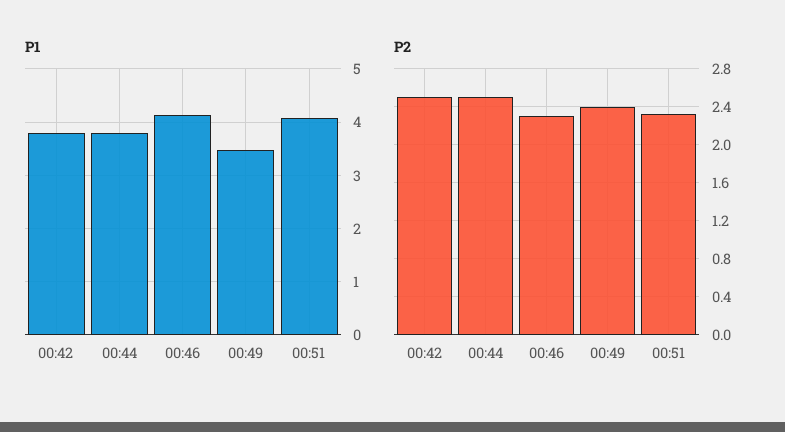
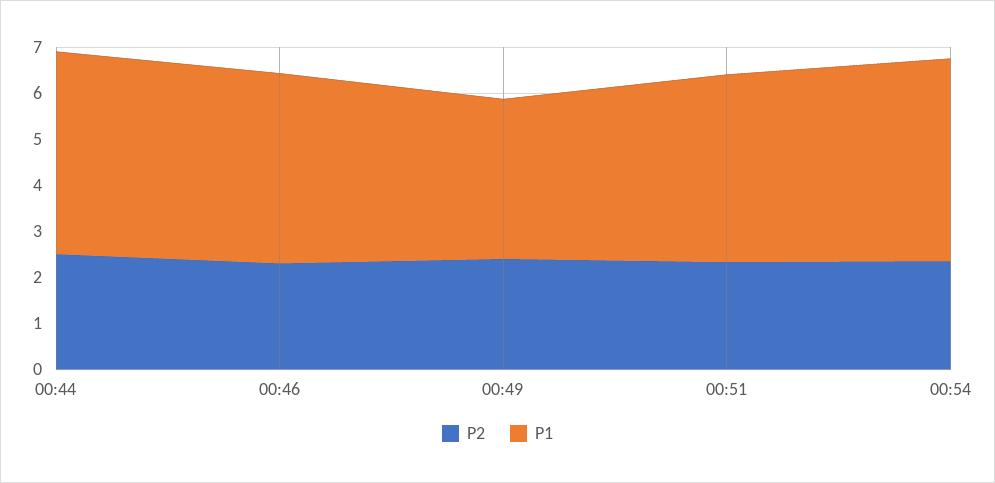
P1, 00:42: 3.8 -> none
P1, 00:44: 3.8 -> 4.4
P2, 00:42: 2.5 -> none
P2, 00:54: none -> 2.4
P1, 00:54: none -> 4.4

